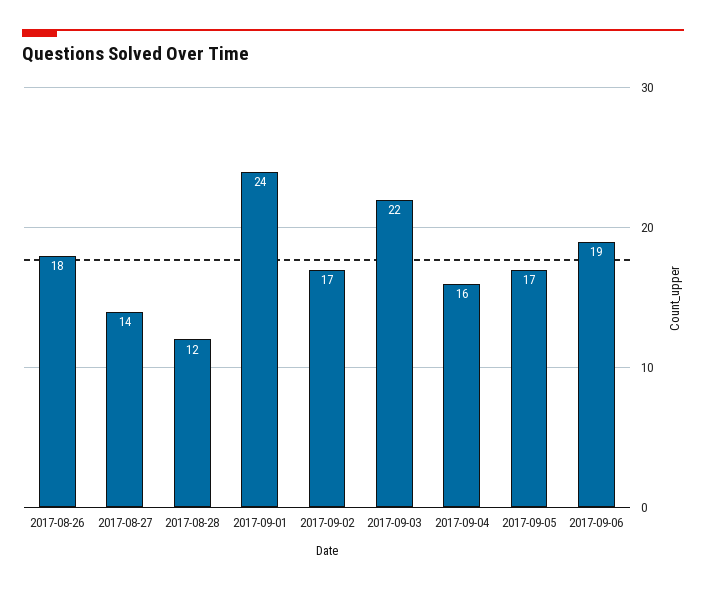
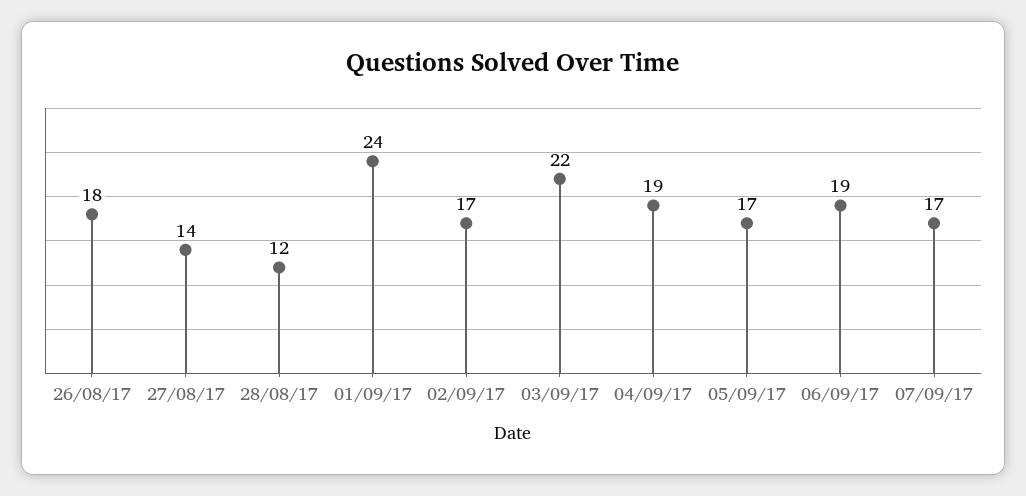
2017-09-04: 16 -> 19
07/09/17: none -> 17

